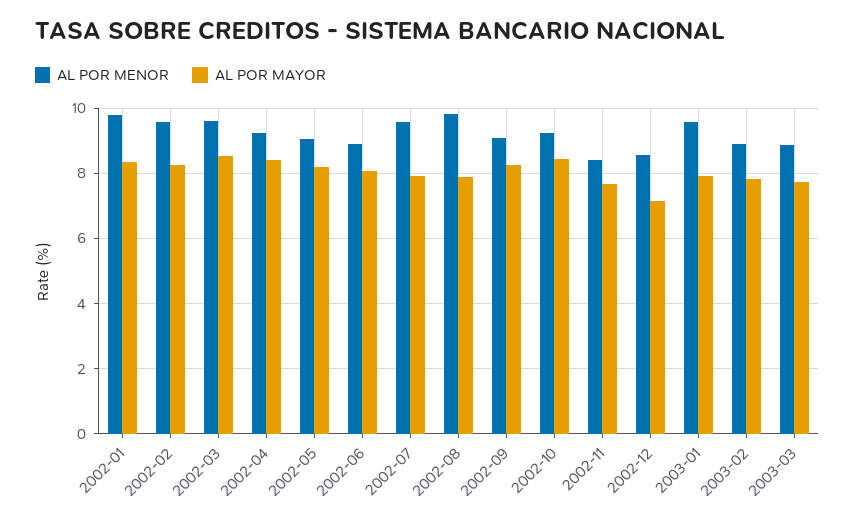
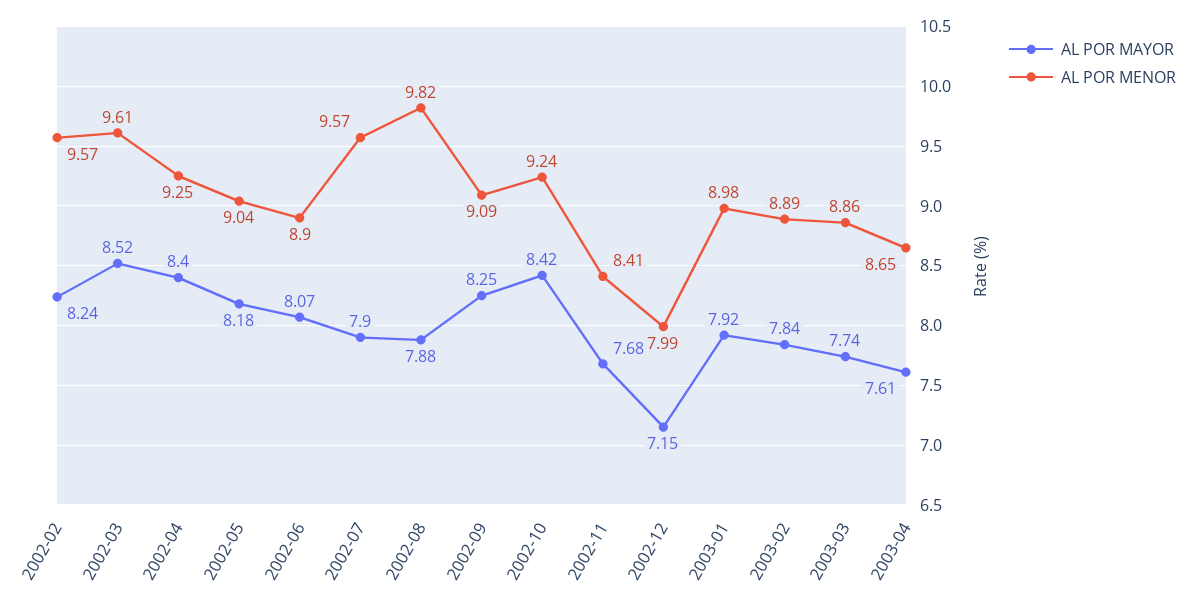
AL POR MENOR, 2002-01: 9.8 -> none
AL POR MAYOR, 2002-01: 8.4 -> none
AL POR MENOR, 2002-12: 8.6 -> 7.99
AL POR MENOR, 2003-01: 9.6 -> 8.98
AL POR MAYOR, 2003-04: none -> 7.61
AL POR MENOR, 2003-04: none -> 8.65

